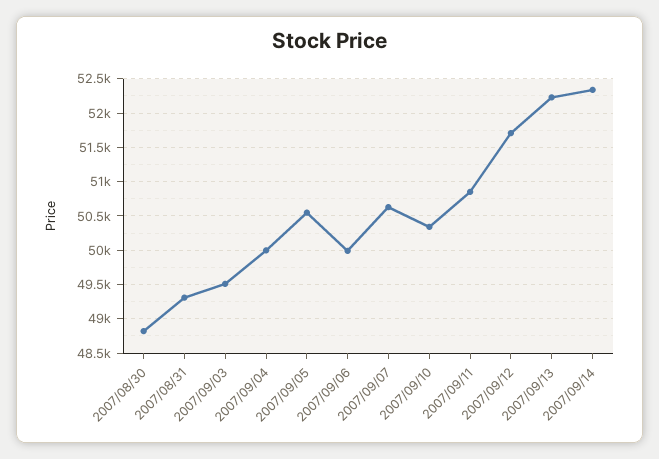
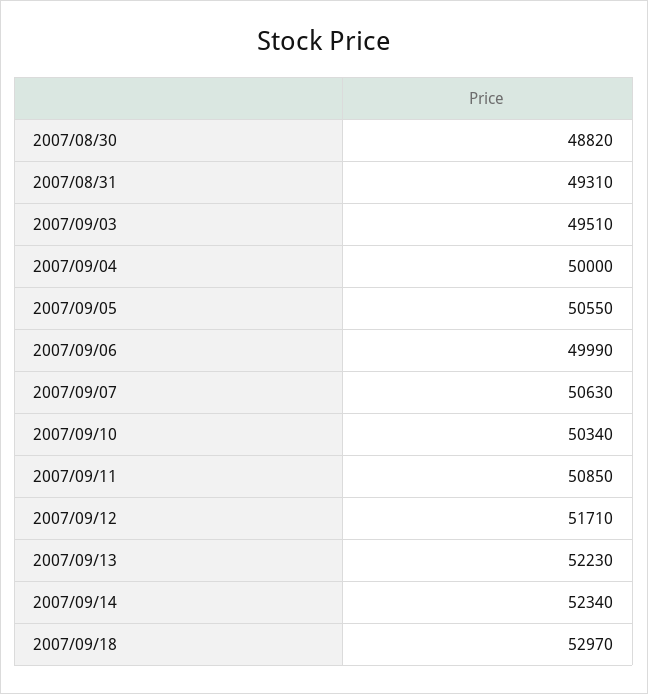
2007/09/18: none -> 52970

